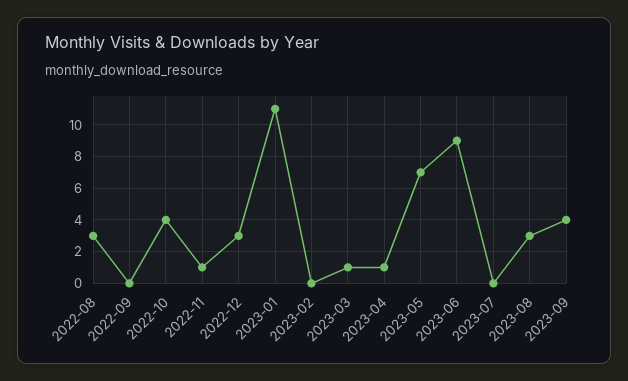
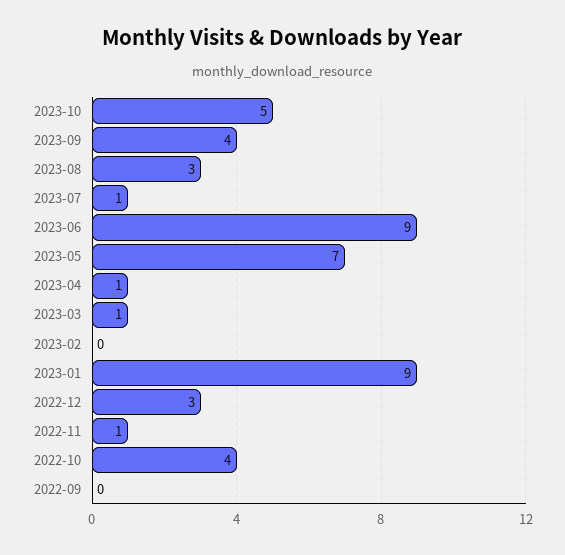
2022-08: 3 -> none
2023-01: 11 -> 9
2023-07: 0 -> 1
2023-10: none -> 5

